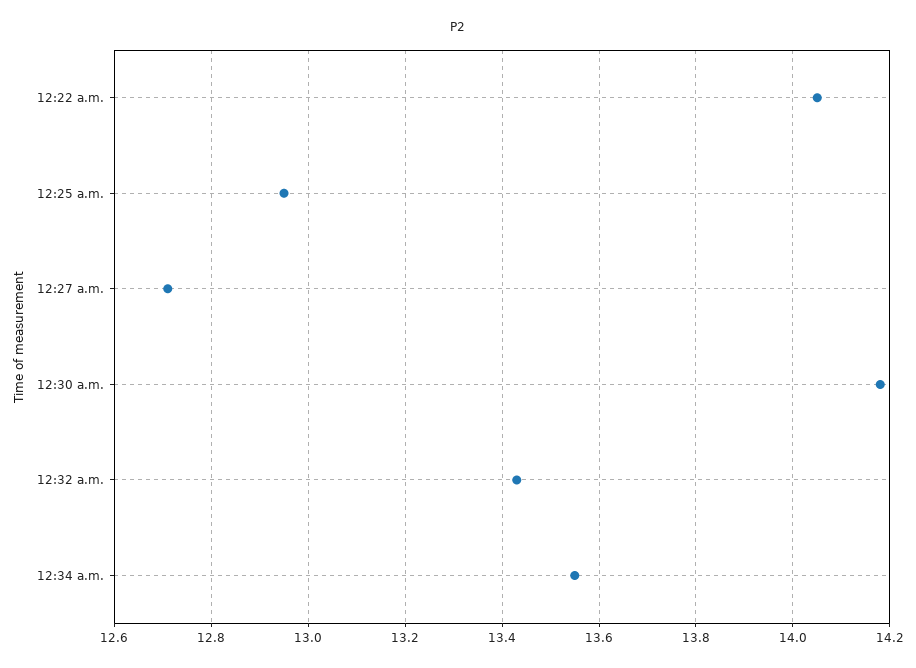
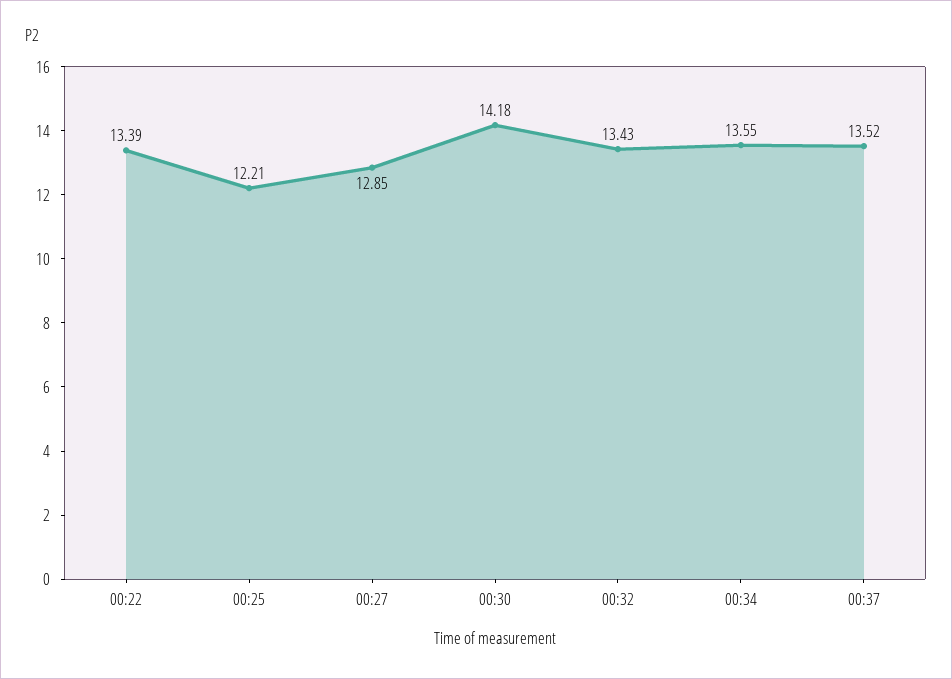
12:22 a.m.: 14.05 -> 13.39
12:25 a.m.: 12.95 -> 12.21
12:27 a.m.: 12.7 -> 12.85
00:37: none -> 13.52

